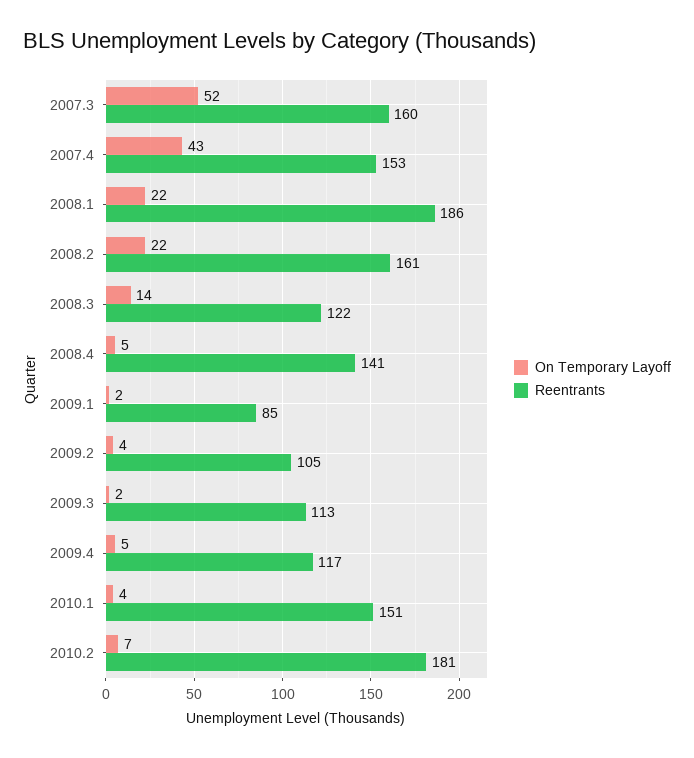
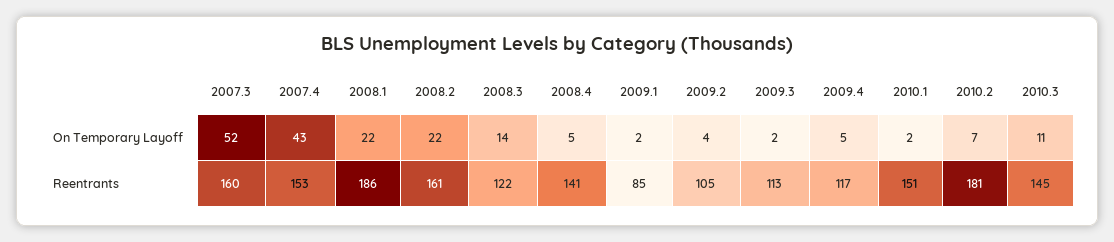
On Temporary Layoff, 2010.1: 4 -> 2
On Temporary Layoff, 2010.3: none -> 11
Reentrants, 2010.3: none -> 145

